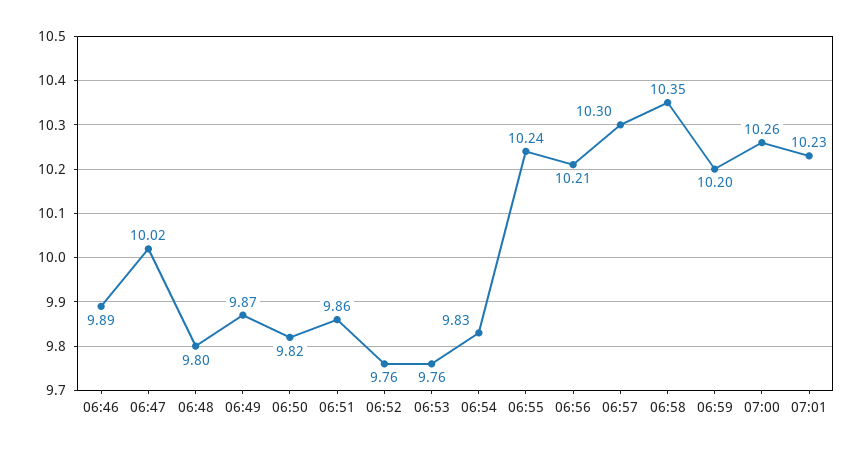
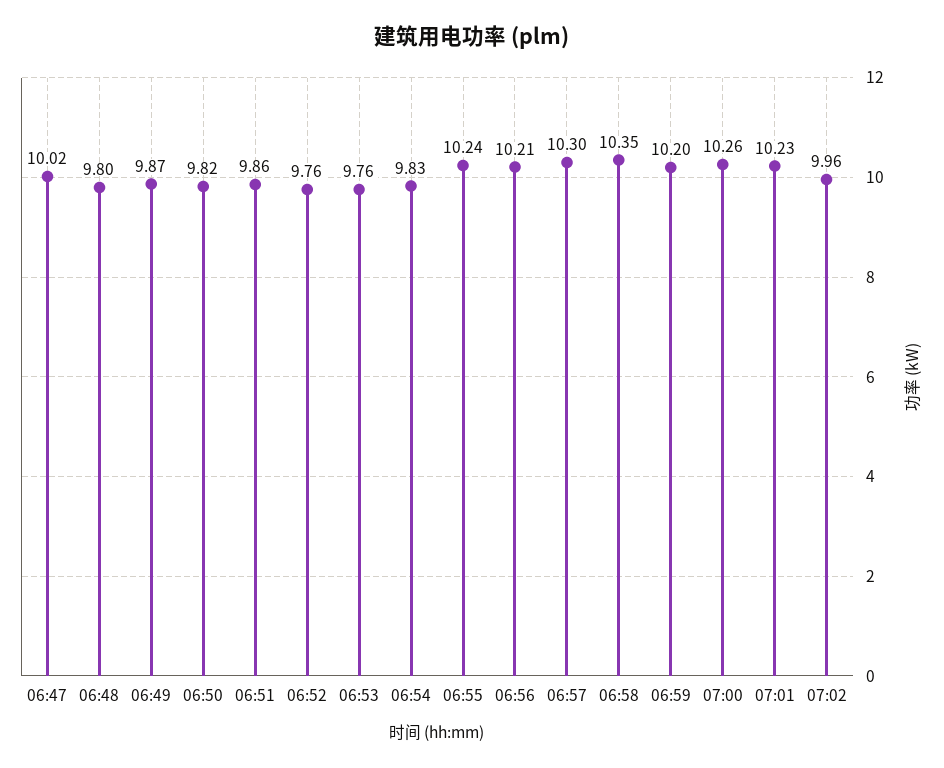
06:46: 9.89 -> none
07:02: none -> 9.96

